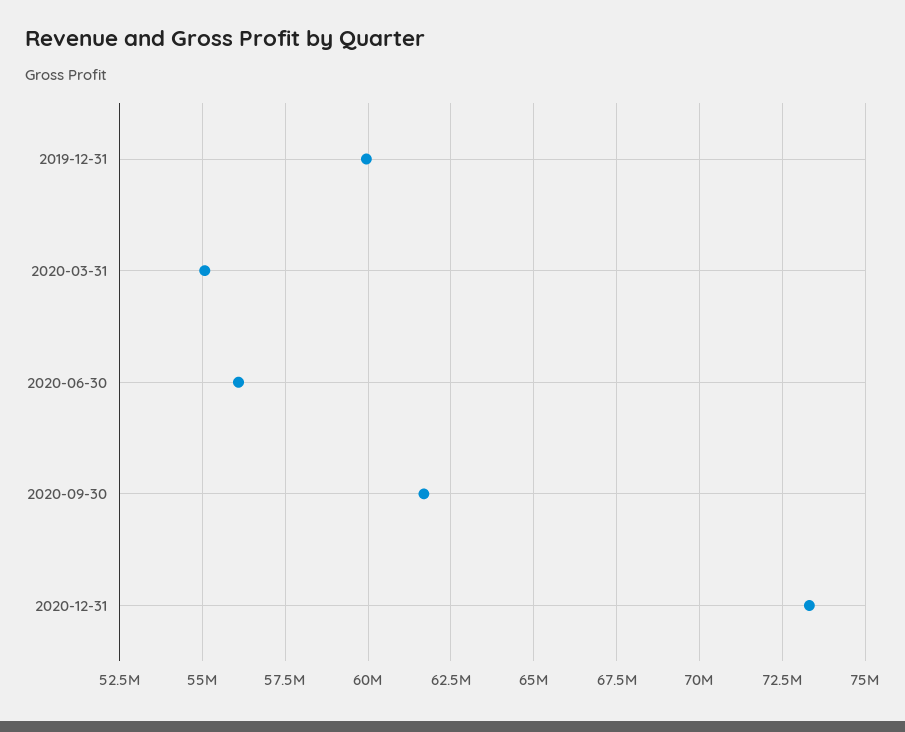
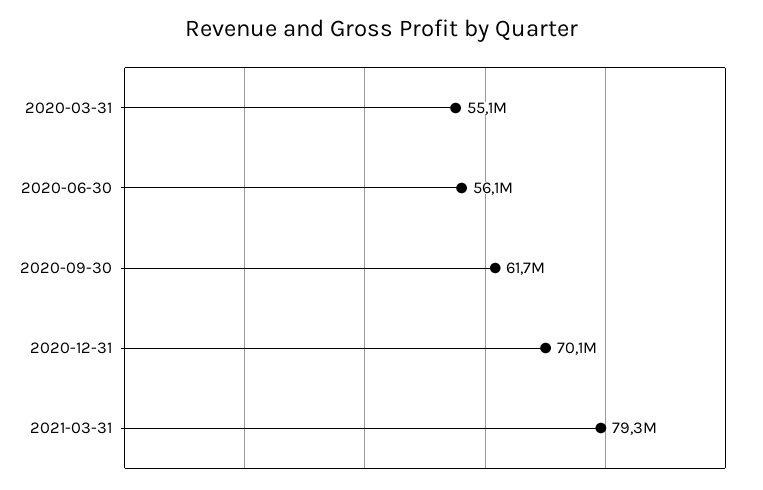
2019-12-31: 60000000 -> none
2020-12-31: 73250000 -> 70100000
2021-03-31: none -> 79300000

